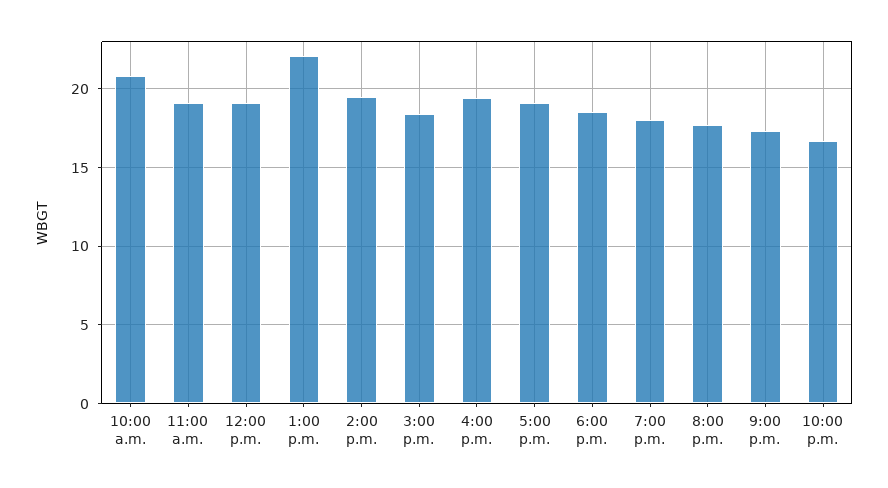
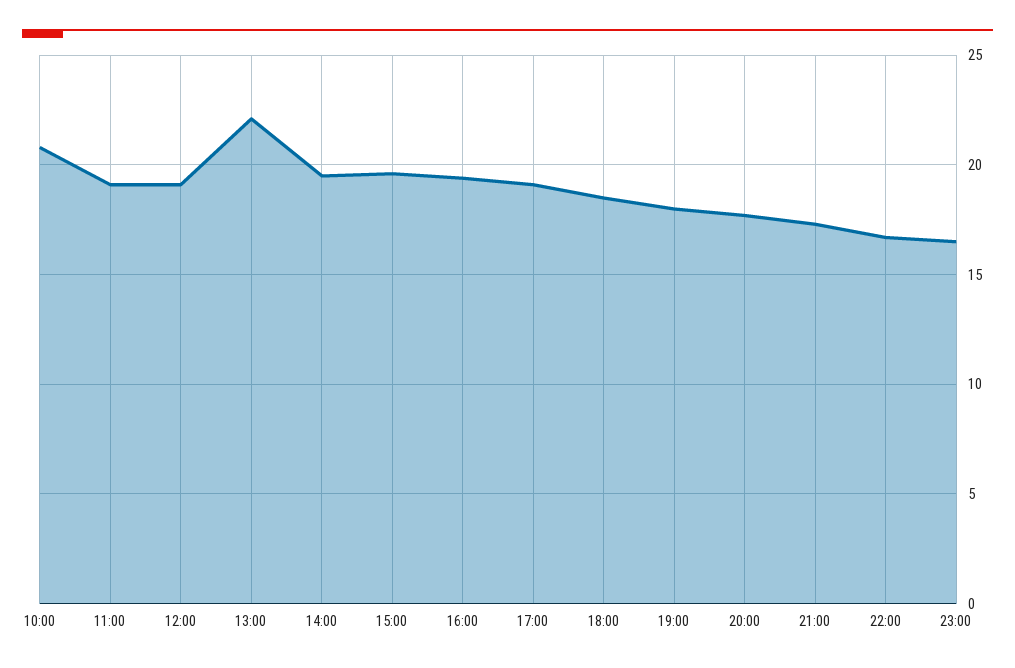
3:00 p.m.: 18.5 -> 19.5
23:00: none -> 16.5

